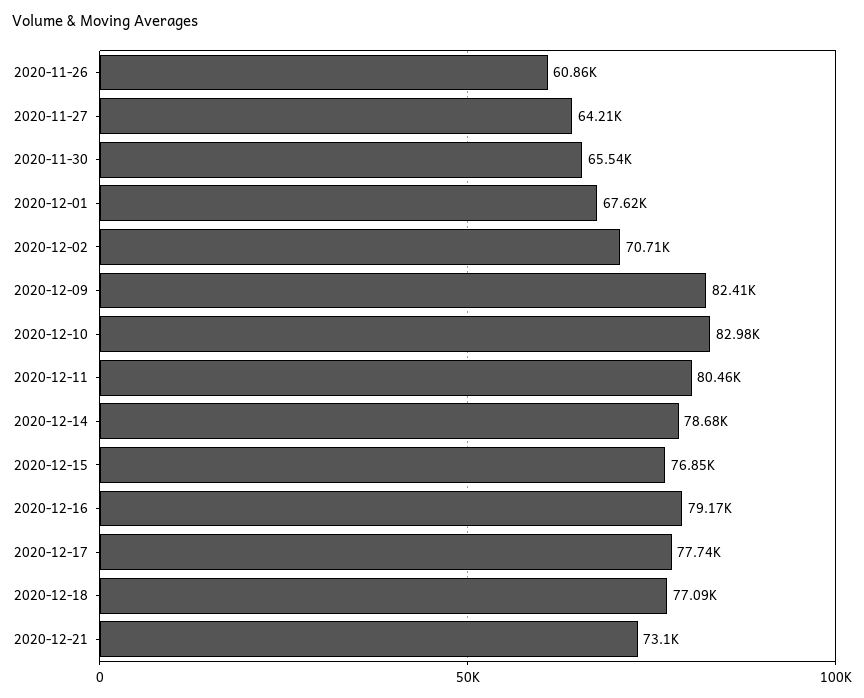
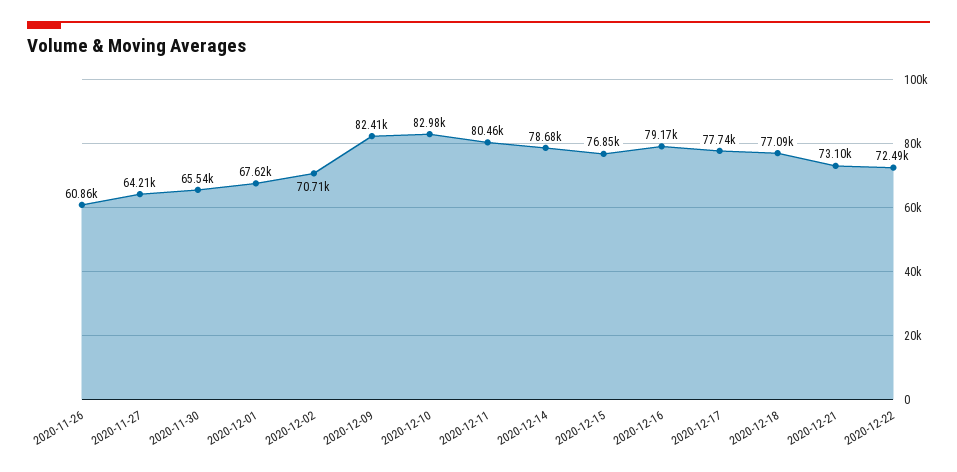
2020-12-22: none -> 72490

